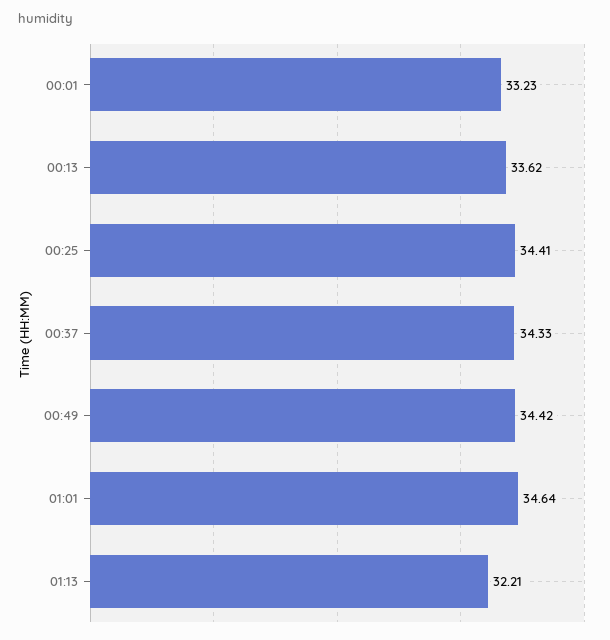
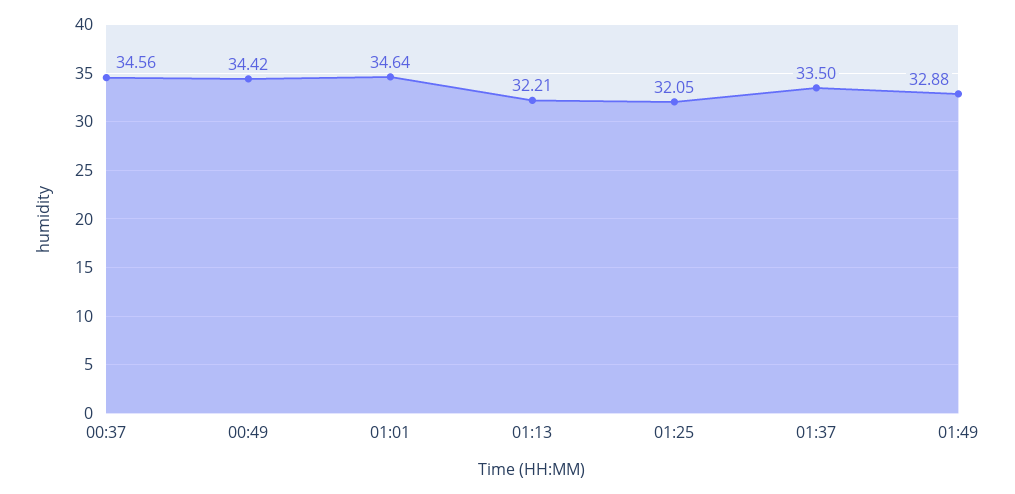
00:01: 33.23 -> none
00:13: 33.62 -> none
00:25: 34.41 -> none
00:37: 34.33 -> 34.56
01:25: none -> 32.05
01:37: none -> 33.5
01:49: none -> 32.88

